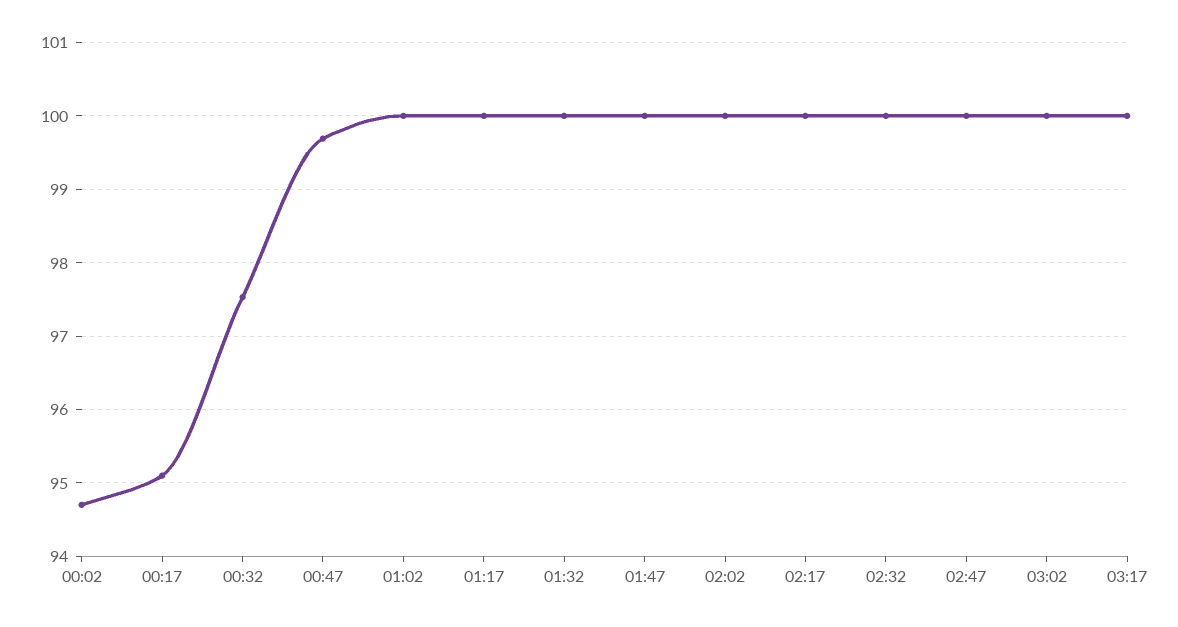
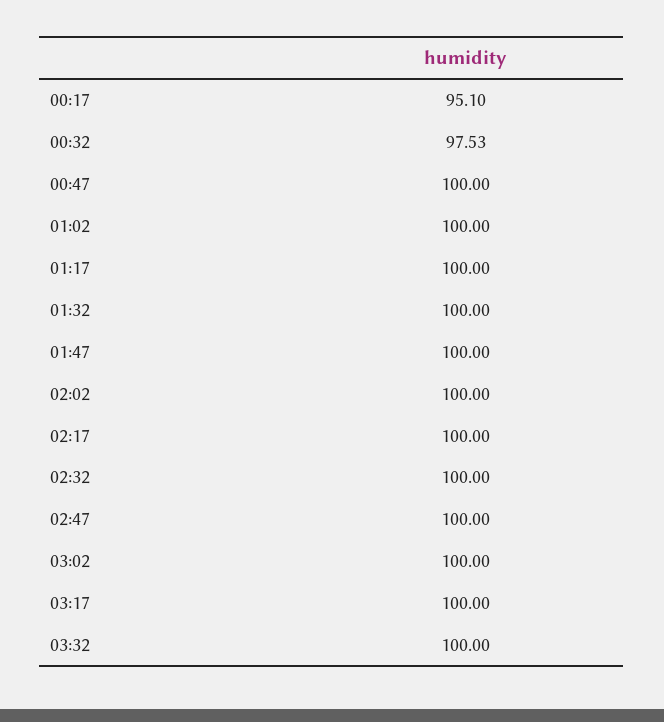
00:02: 94.7 -> none
00:47: 99.7 -> 100
03:32: none -> 100

